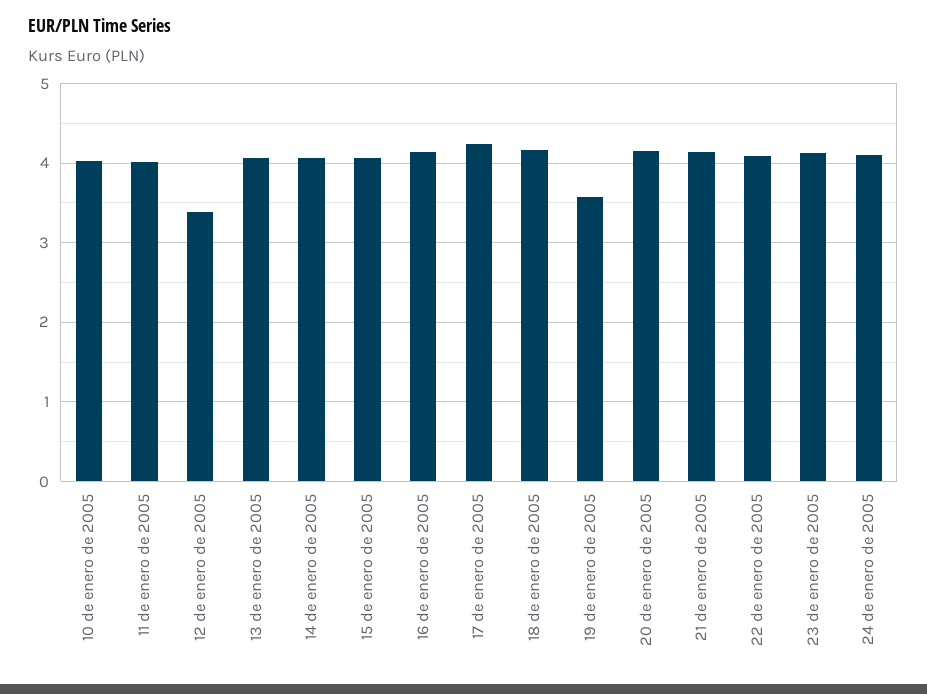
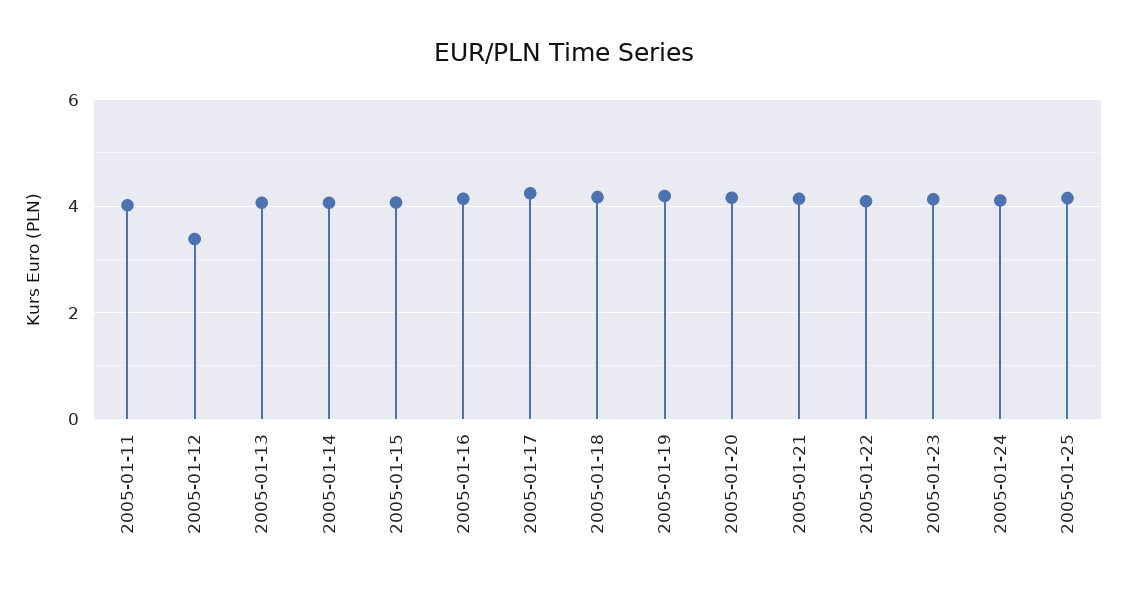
10 de enero de 2005: 4 -> none
19 de enero de 2005: 3.6 -> 4.2
2005-01-25: none -> 4.2

